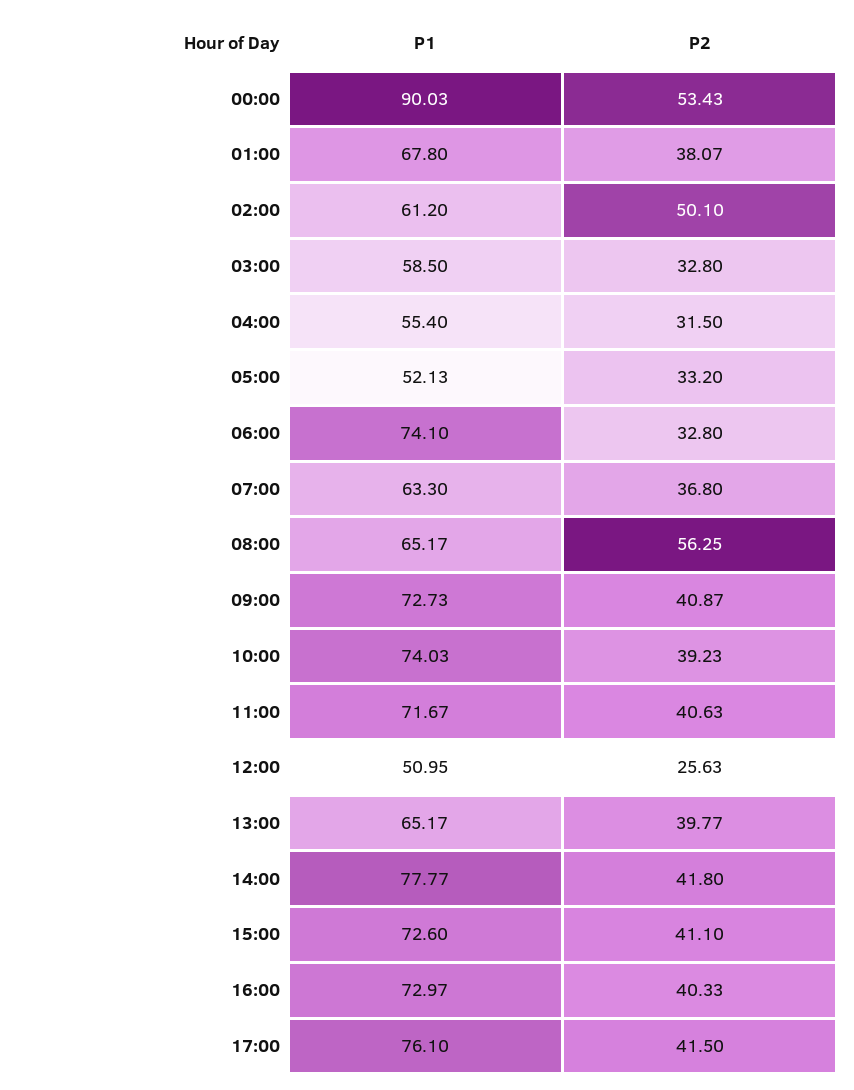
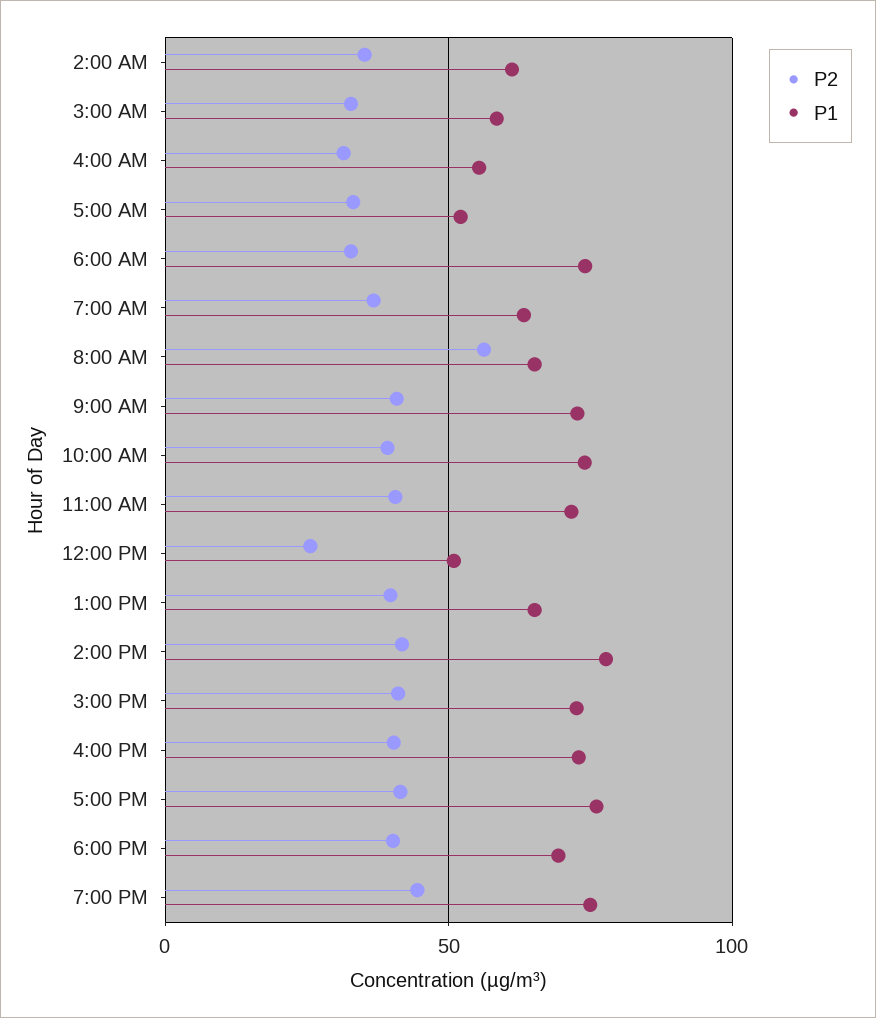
P1, 00:00: 90.03 -> none
P2, 00:00: 53.43 -> none
P1, 01:00: 67.8 -> none
P2, 01:00: 38.07 -> none
P2, 02:00: 50.1 -> 35
P2, 6:00 PM: none -> 40
P1, 6:00 PM: none -> 70
P2, 7:00 PM: none -> 45
P1, 7:00 PM: none -> 75

